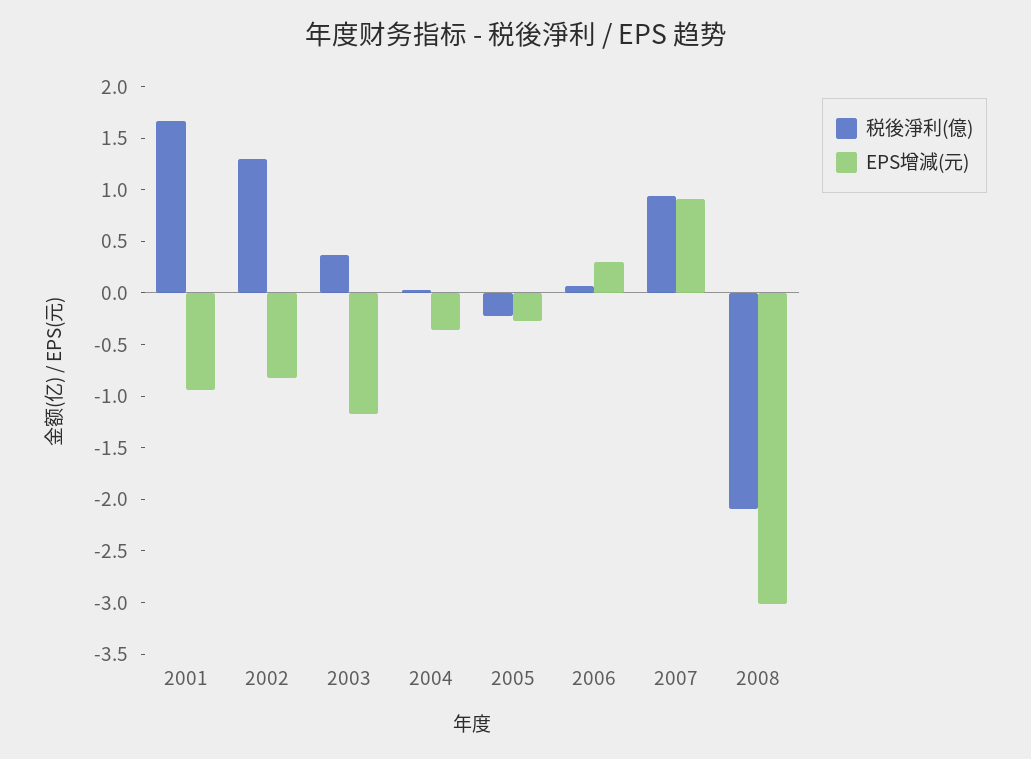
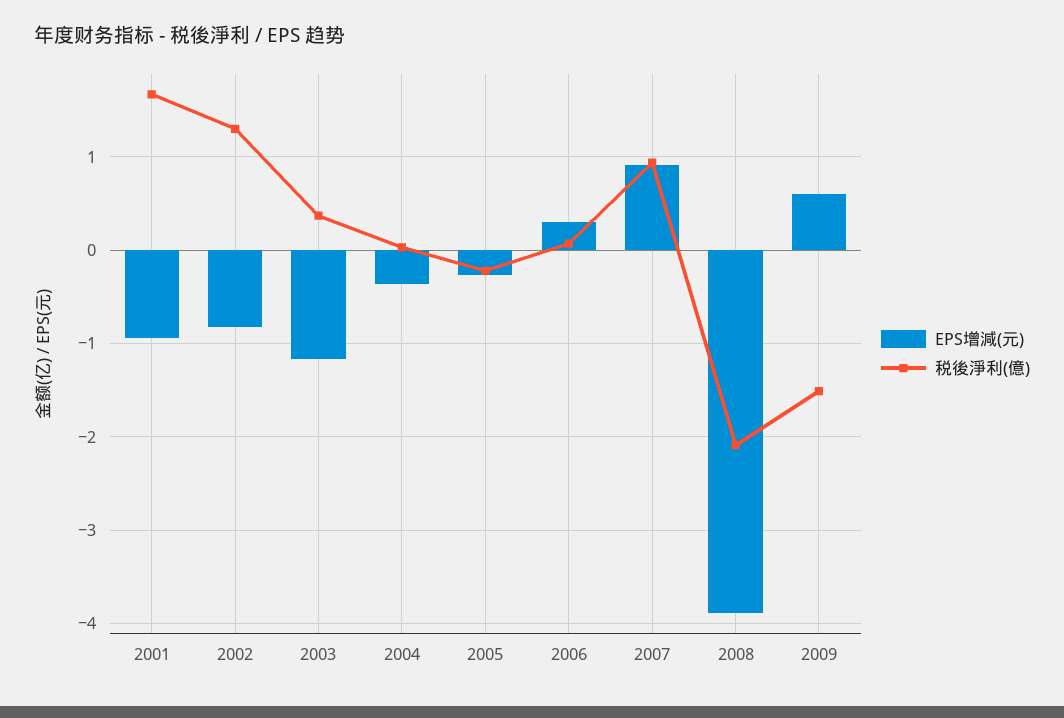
EPS增減(元), 2008: -3 -> -3.9
EPS增減(元), 2009: none -> 0.6
税後淨利(億), 2009: none -> -1.5

